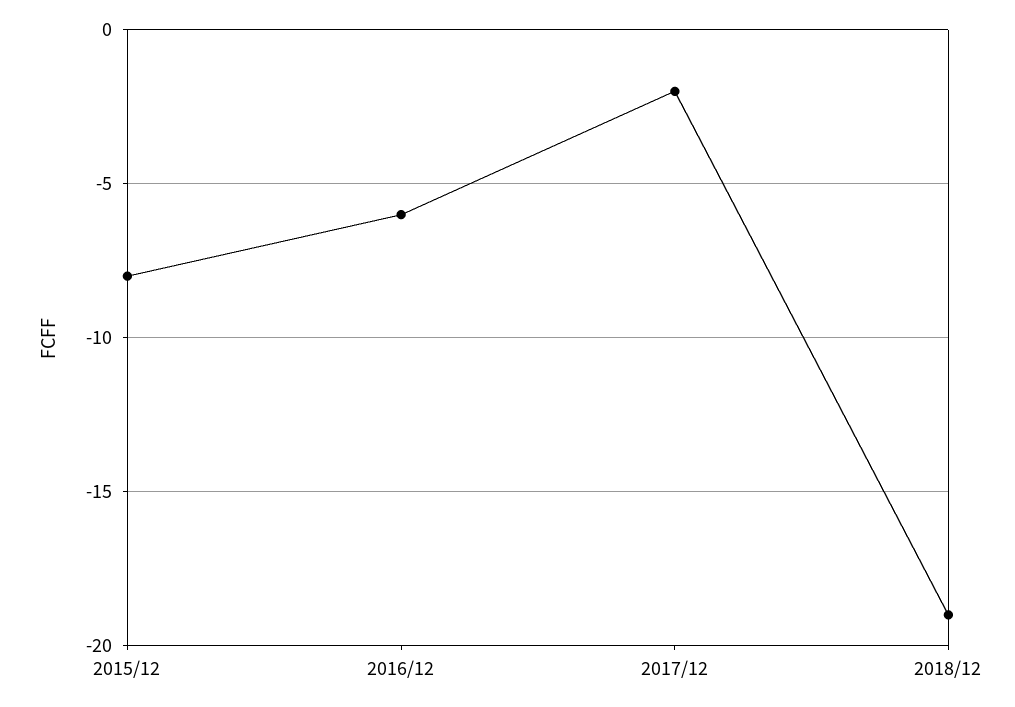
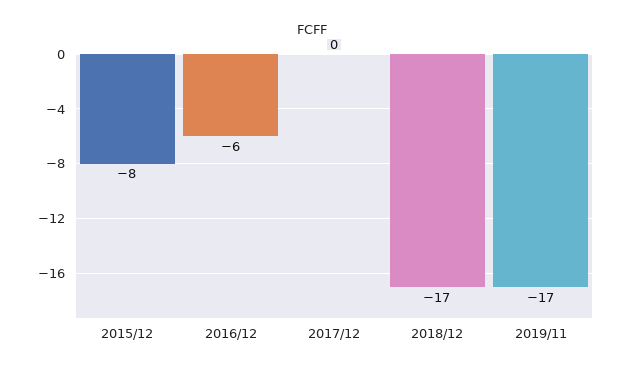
2017/12: -2 -> 0
2018/12: -19 -> -17
2019/11: none -> -17

